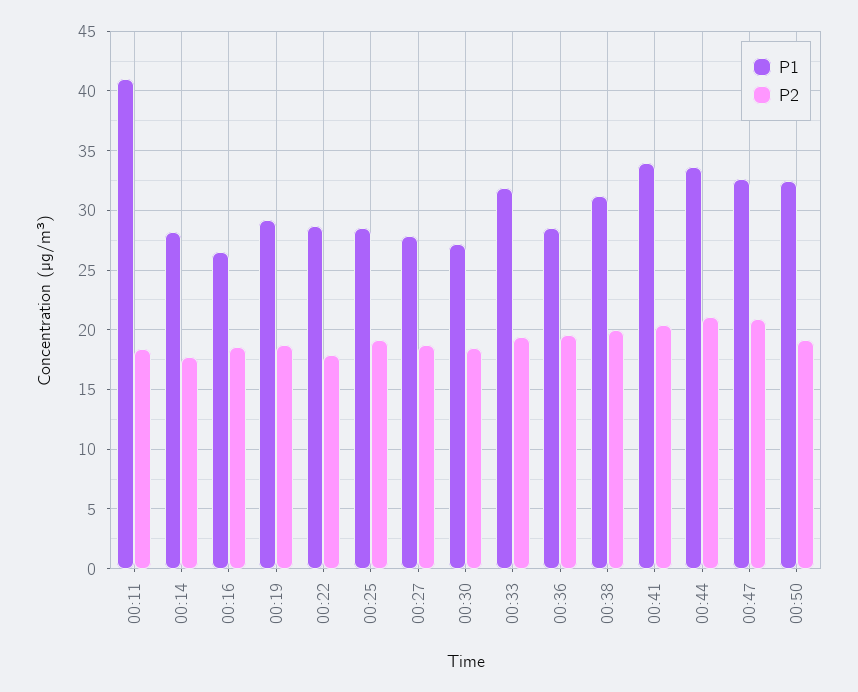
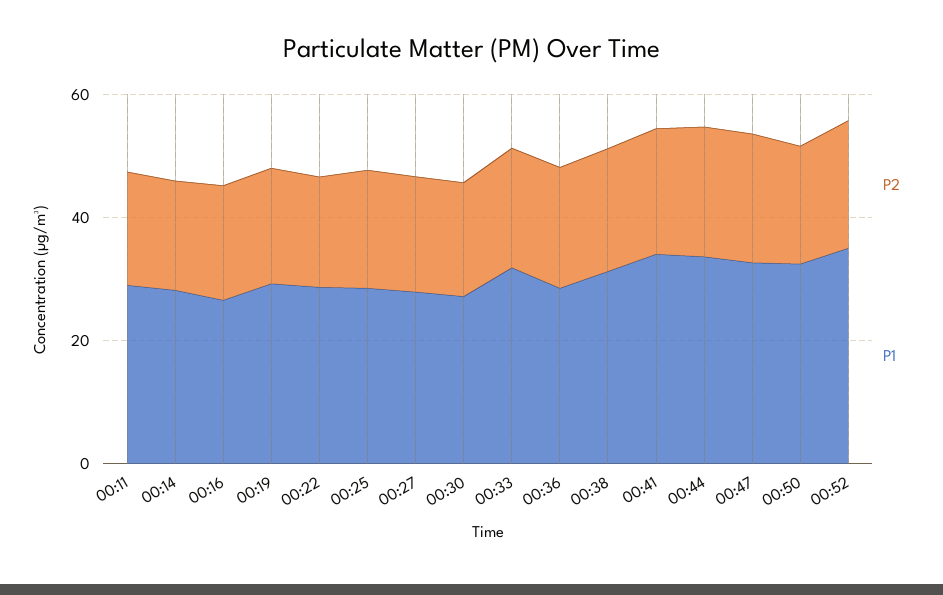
P1, 00:11: 41 -> 30
P2, 00:52: none -> 20
P1, 00:52: none -> 35

